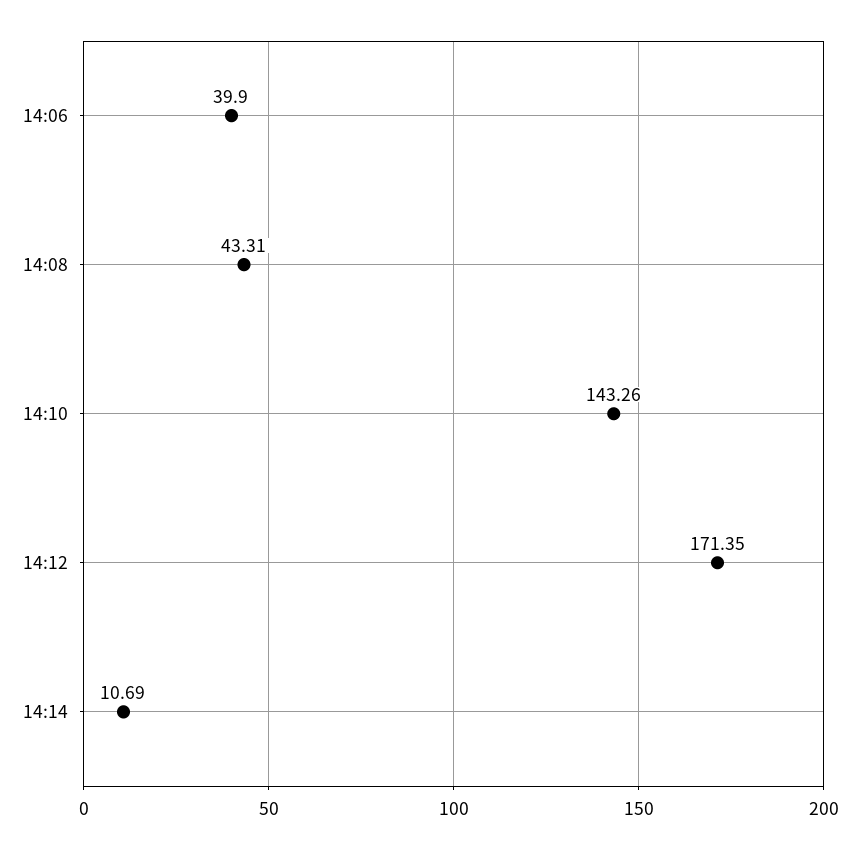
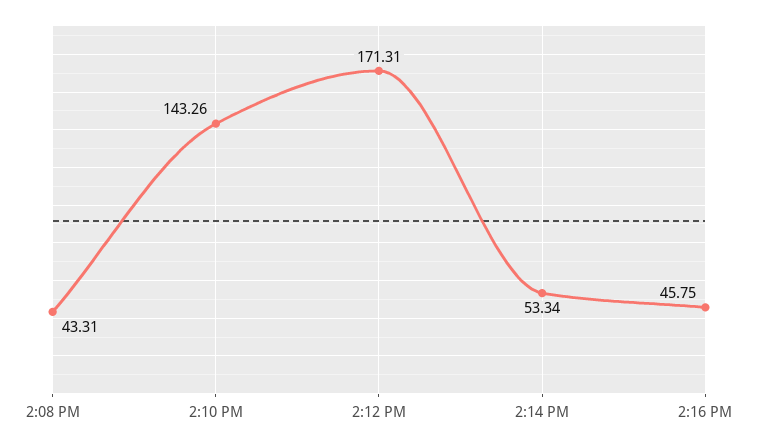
14:06: 39.9 -> none
14:12: 171.35 -> 171.31
14:14: 10.69 -> 53.34
2:16 PM: none -> 45.75

